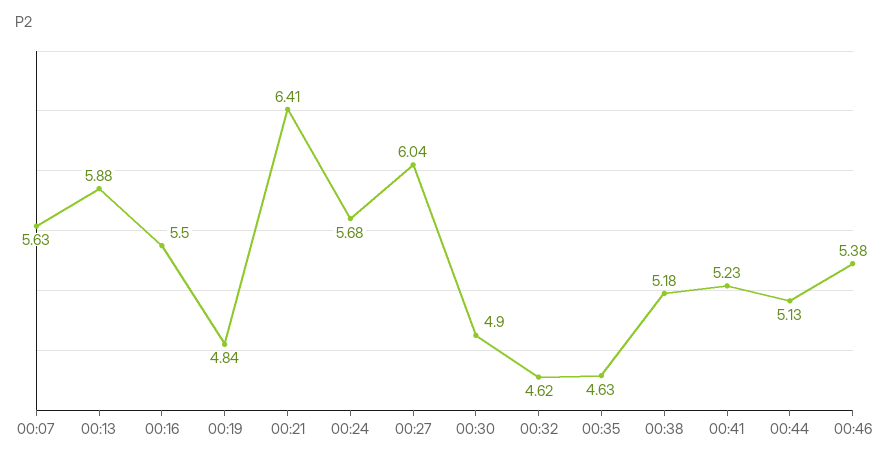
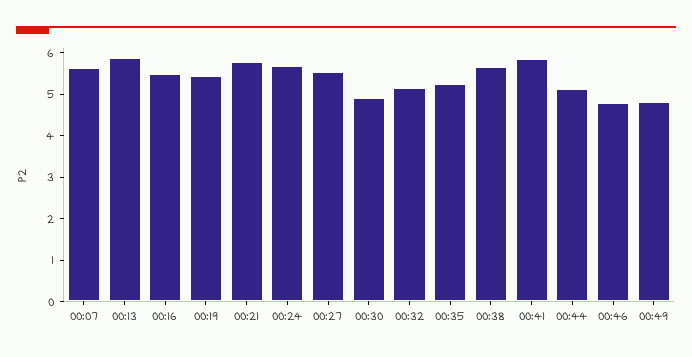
00:19: 4.84 -> 5.4
00:21: 6.41 -> 5.8
00:27: 6.04 -> 5.6
00:32: 4.62 -> 5.2
00:35: 4.63 -> 5.2
00:38: 5.18 -> 5.6
00:41: 5.23 -> 5.8
00:46: 5.38 -> 4.8
00:49: none -> 4.8

